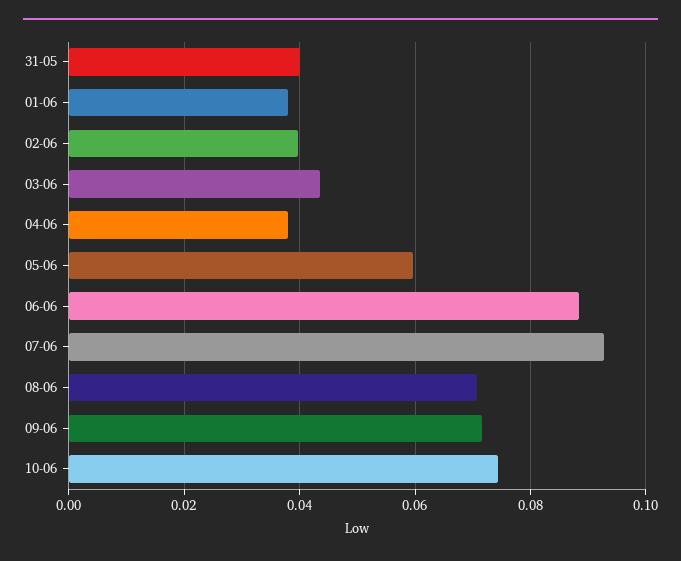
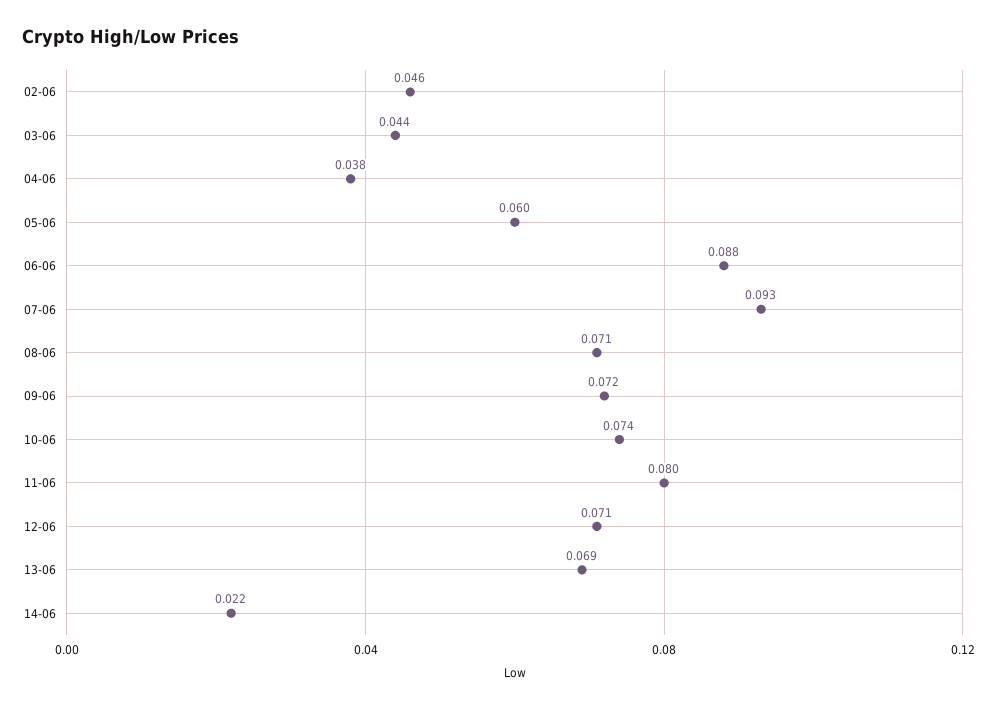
31-05: 0.04 -> none
01-06: 0.038 -> none
02-06: 0.04 -> 0.046
11-06: none -> 0.08
12-06: none -> 0.071
13-06: none -> 0.069
14-06: none -> 0.022

